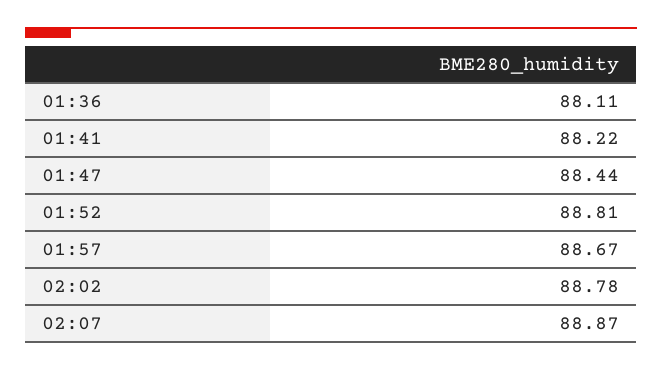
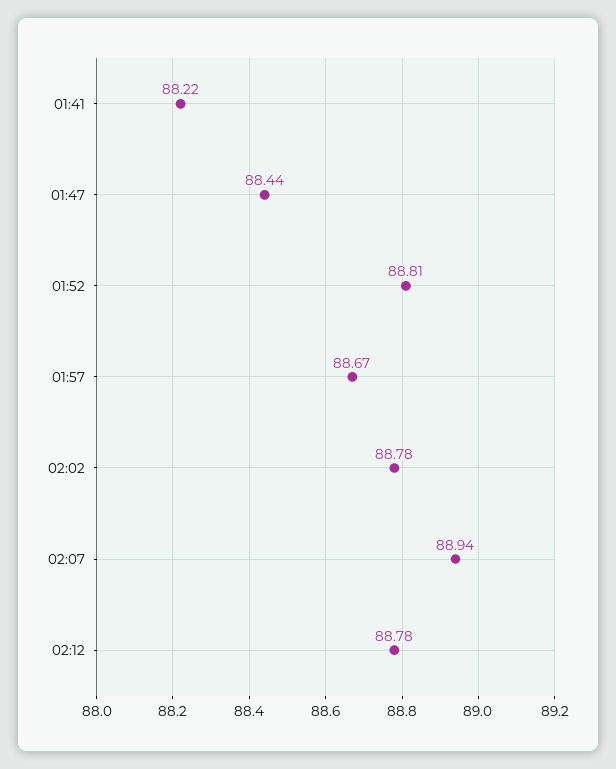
01:36: 88.11 -> none
02:07: 88.87 -> 88.94
02:12: none -> 88.78

